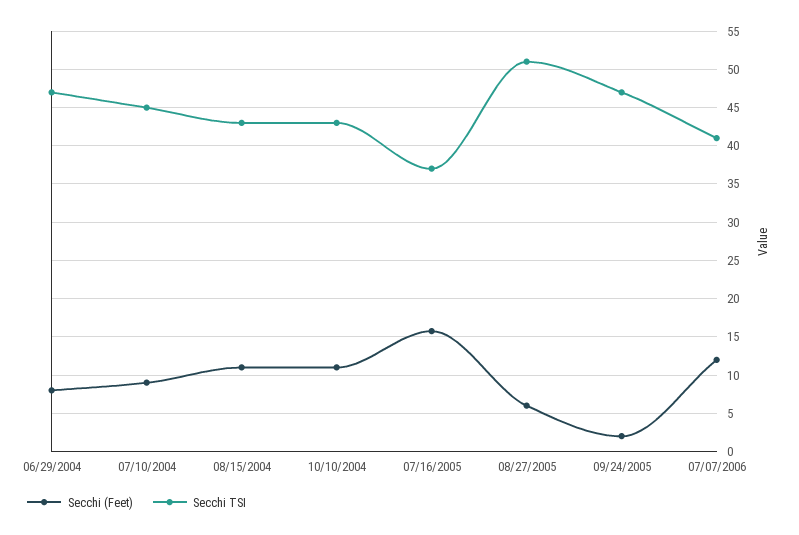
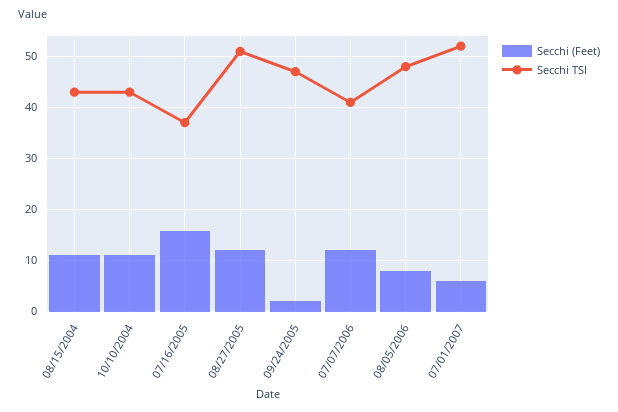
Secchi (Feet), 06/29/2004: 8 -> none
Secchi TSI, 06/29/2004: 47 -> none
Secchi (Feet), 07/10/2004: 9 -> none
Secchi TSI, 07/10/2004: 45 -> none
Secchi (Feet), 08/27/2005: 6 -> 12
Secchi (Feet), 08/05/2006: none -> 8
Secchi TSI, 08/05/2006: none -> 48
Secchi (Feet), 07/01/2007: none -> 6
Secchi TSI, 07/01/2007: none -> 52

